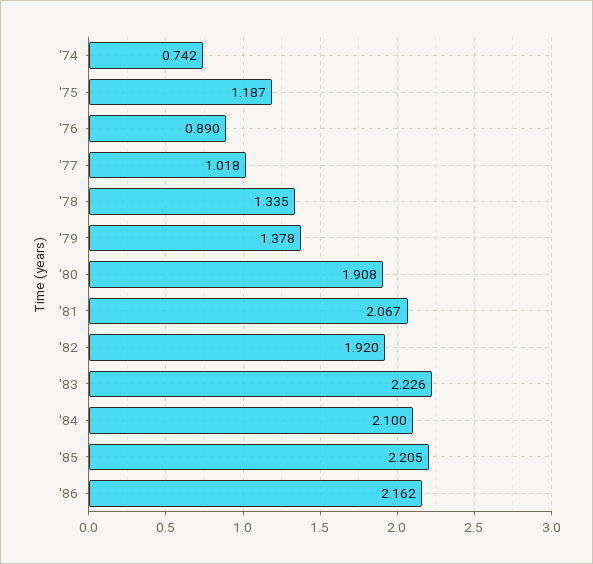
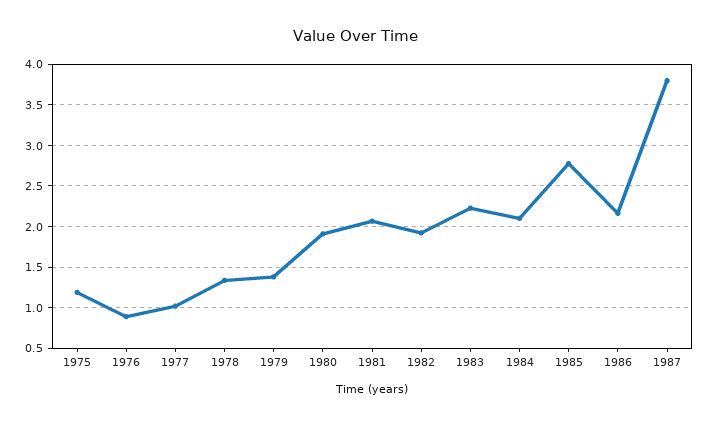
'74: 0.742 -> none
'85: 2.205 -> 2.8
1987: none -> 3.8

